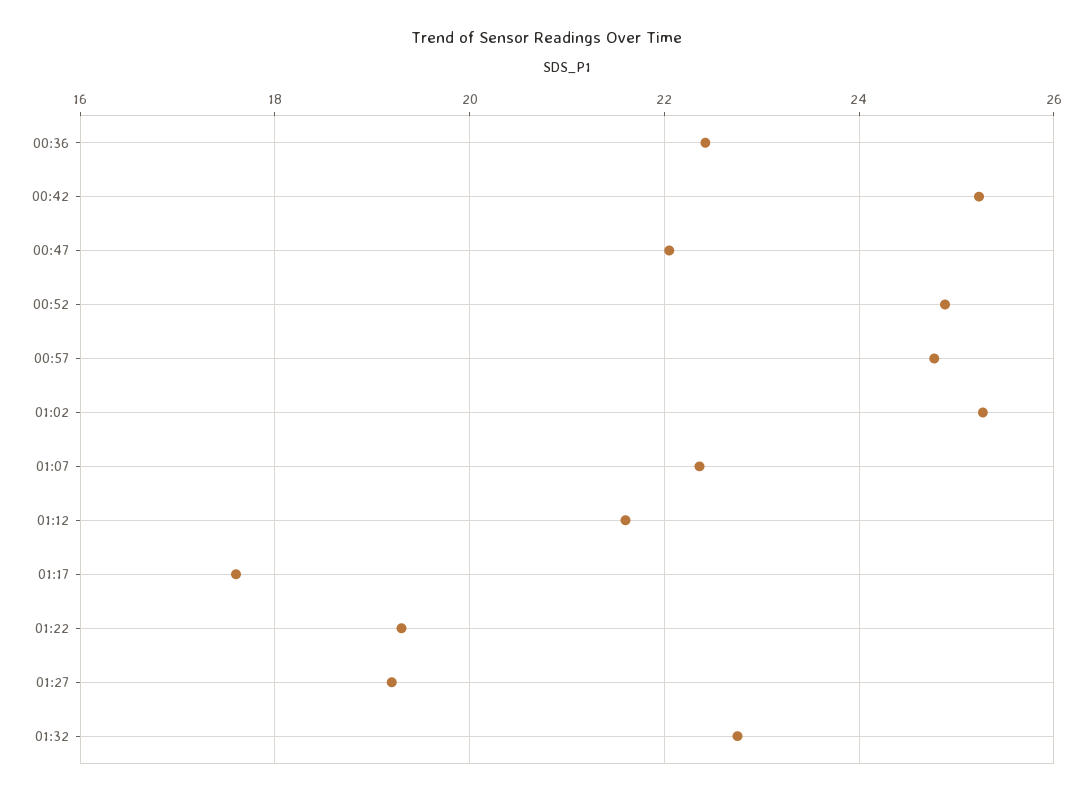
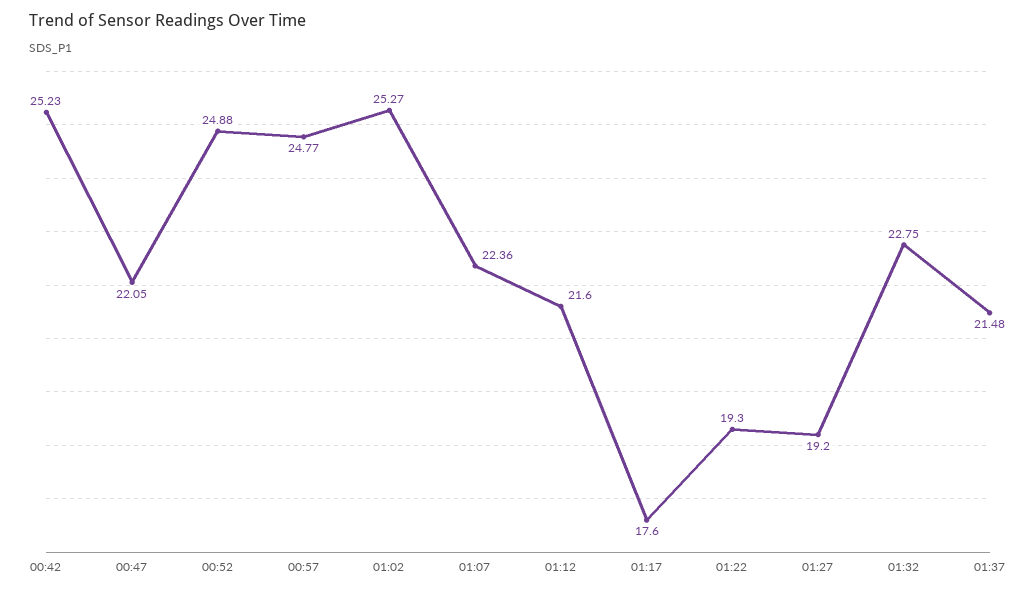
00:36: 22.4 -> none
01:37: none -> 21.48

